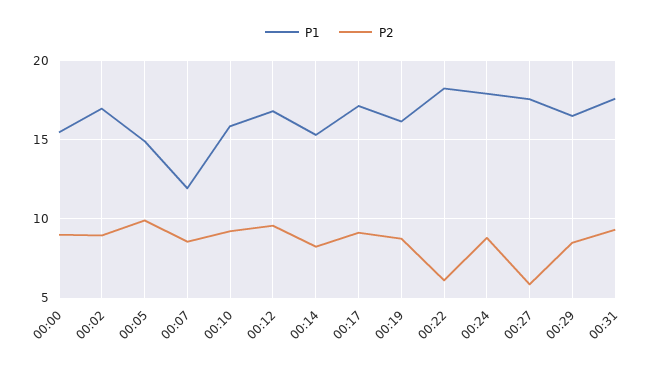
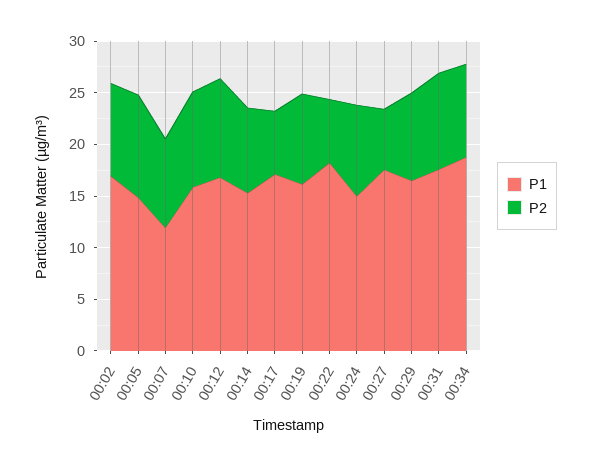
P1, 00:00: 15.5 -> none
P2, 00:00: 9 -> none
P2, 00:17: 9 -> 6
P1, 00:24: 18 -> 15
P1, 00:34: none -> 19
P2, 00:34: none -> 9

